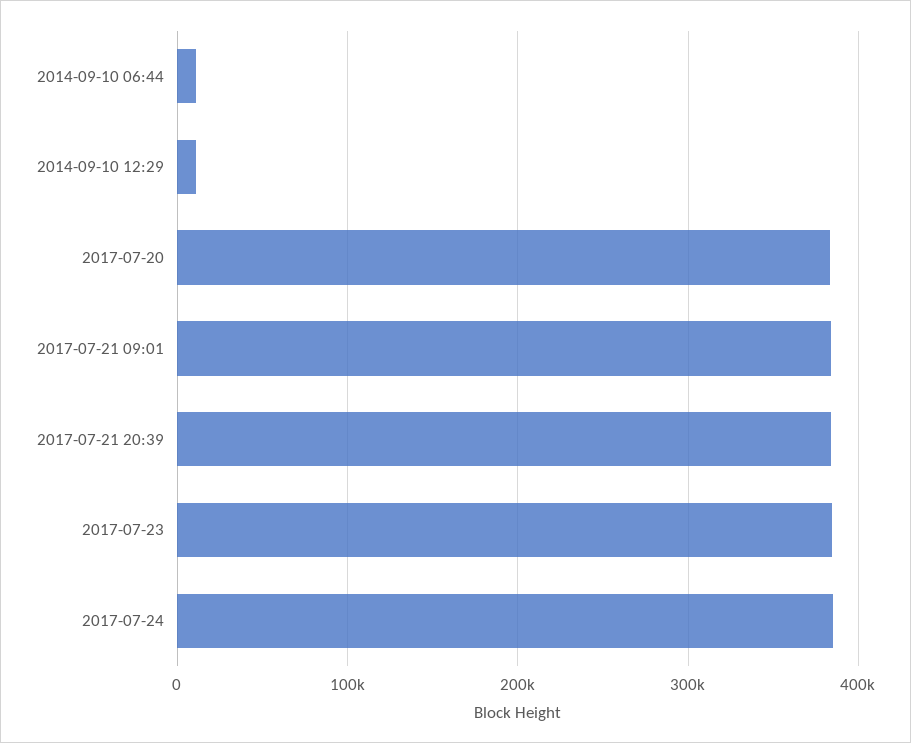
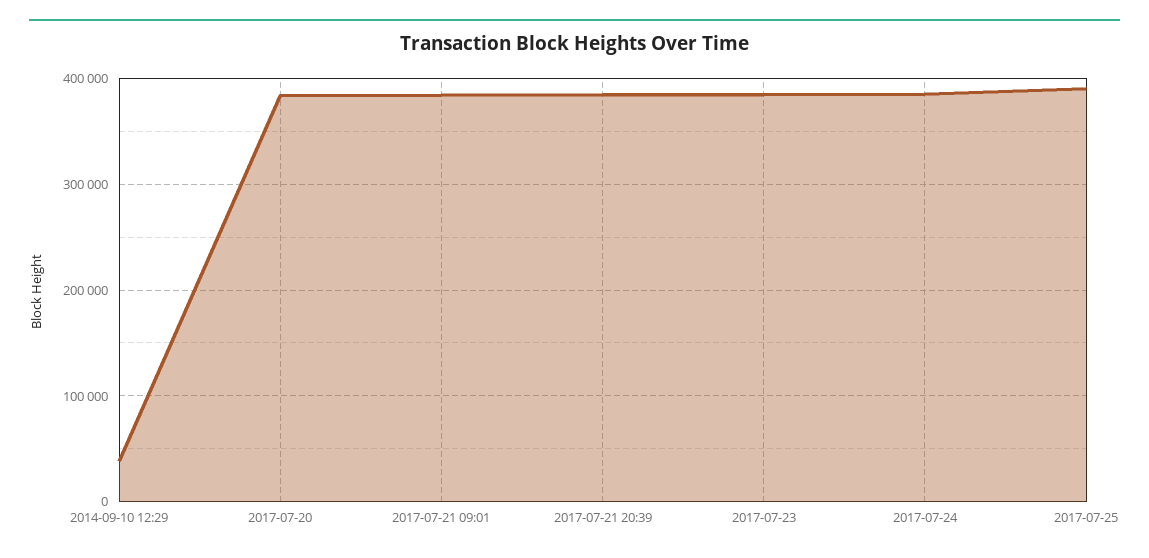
2014-09-10 06:44: 10000 -> none
2014-09-10 12:29: 10000 -> 40000
2017-07-25: none -> 390000

